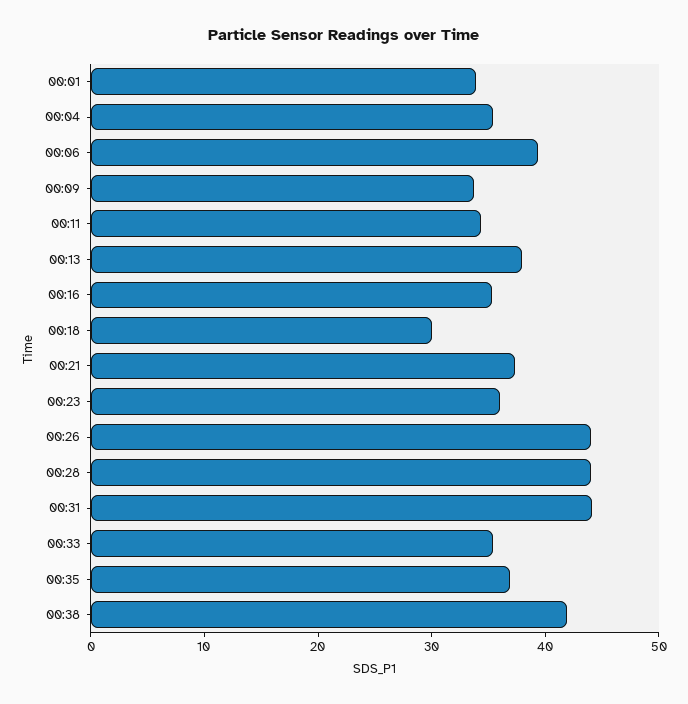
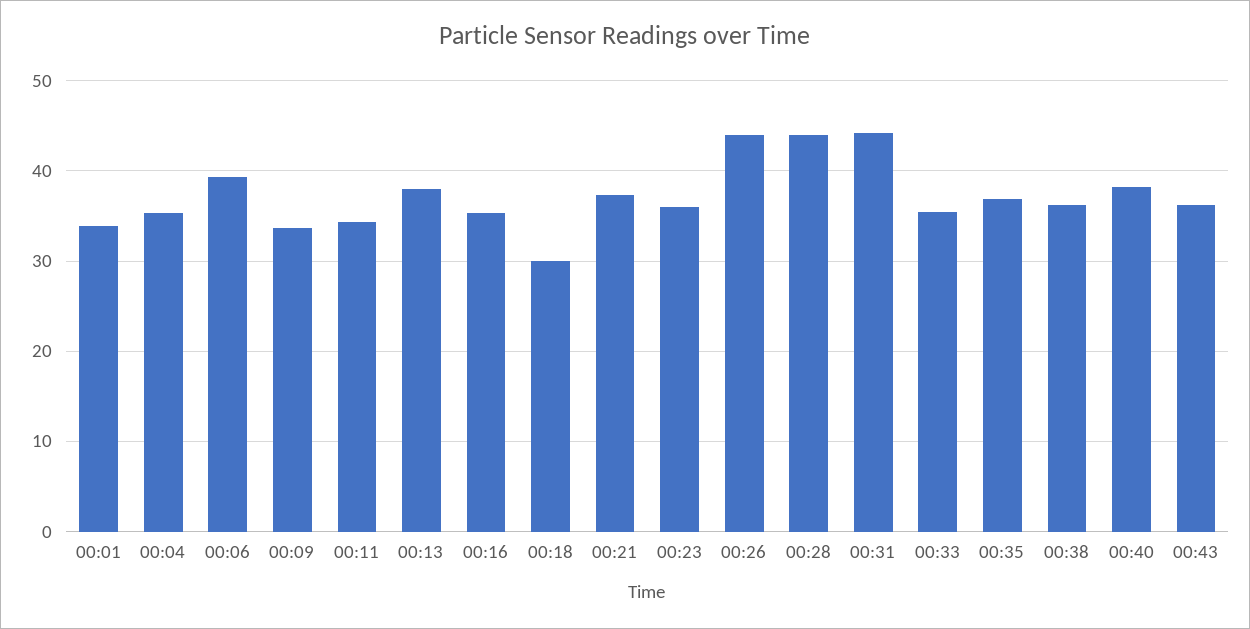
00:38: 42 -> 36
00:40: none -> 38
00:43: none -> 36

